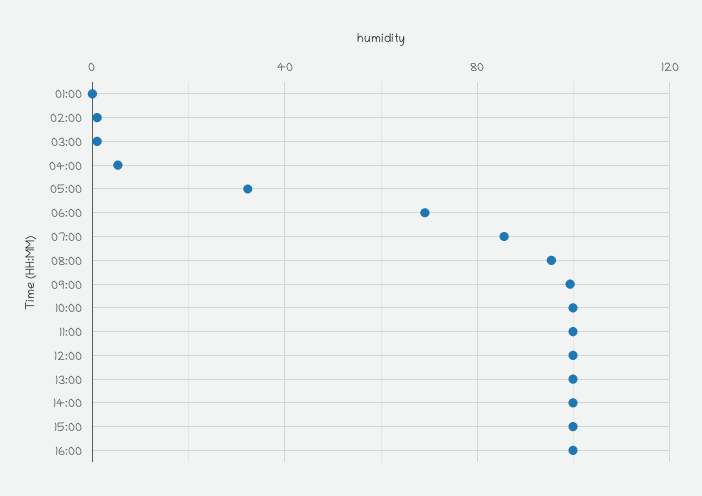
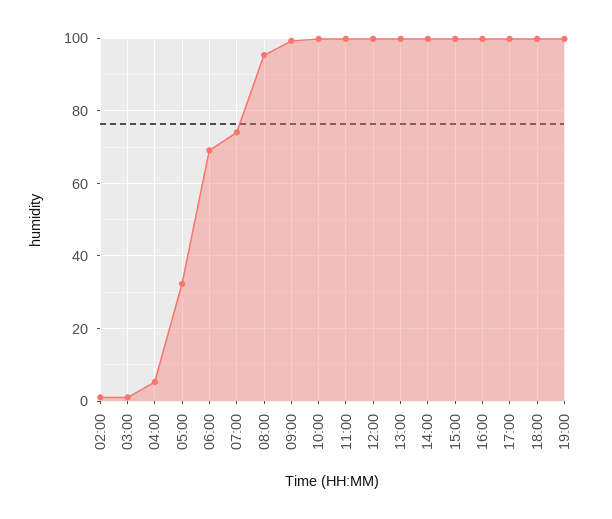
01:00: 0 -> none
07:00: 85 -> 74
17:00: none -> 100
18:00: none -> 100
19:00: none -> 100

